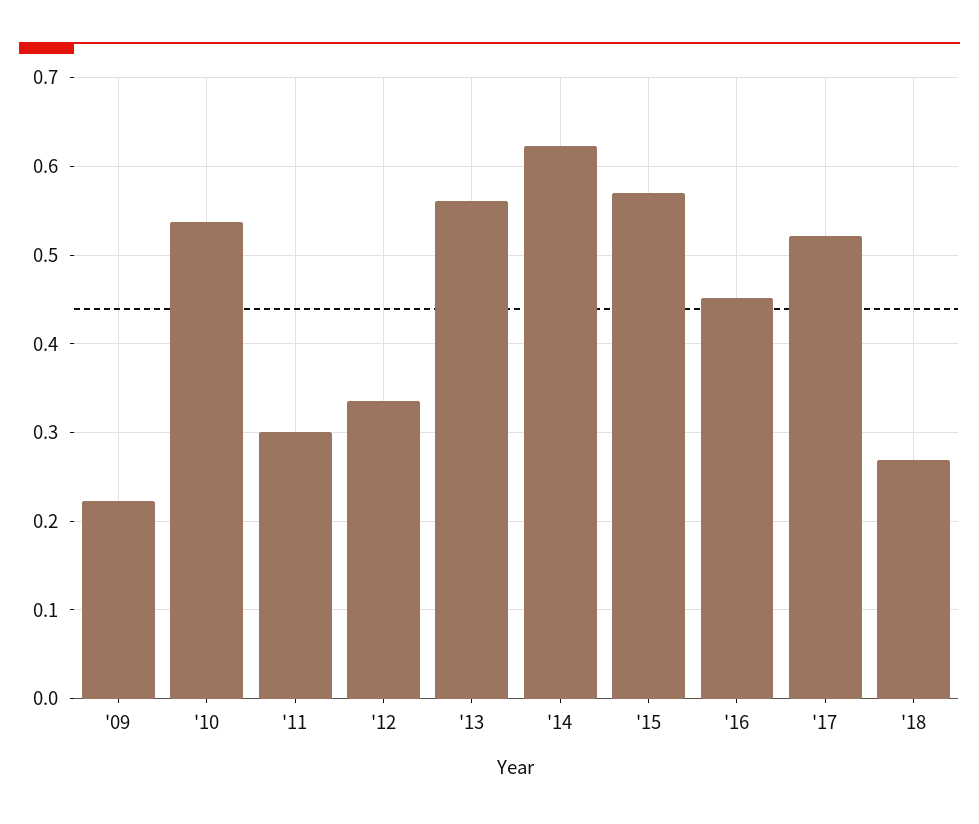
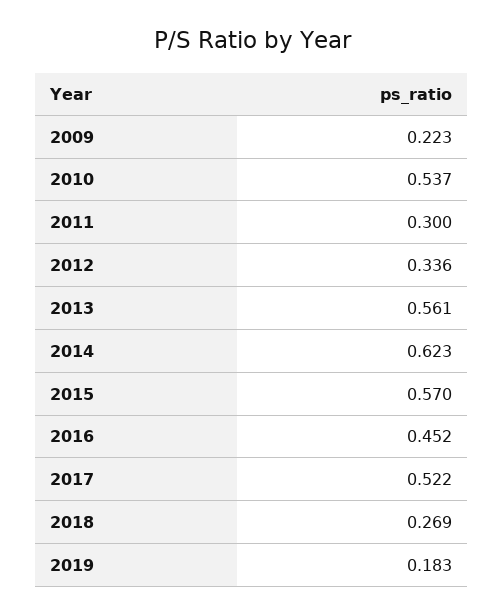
2019: none -> 0.183

